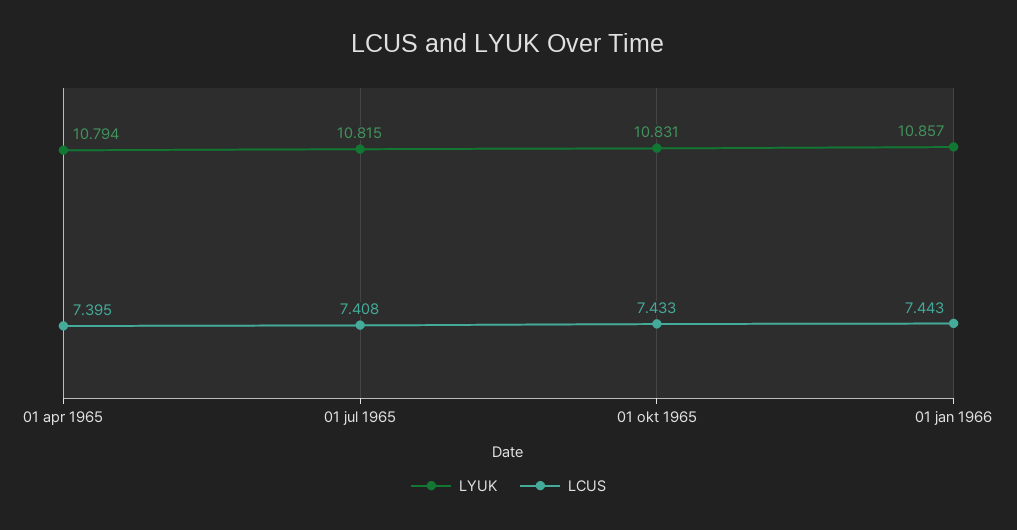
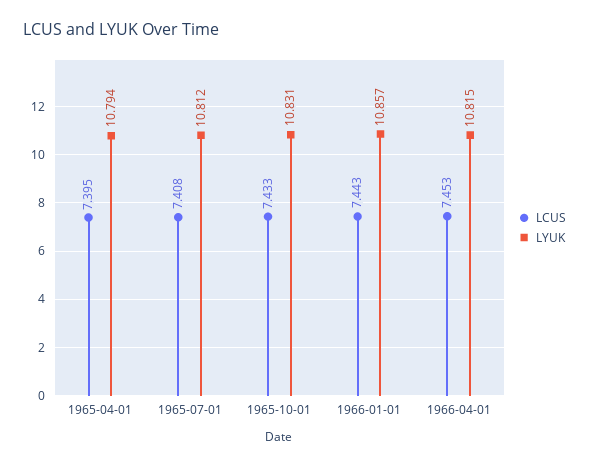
LYUK, 01 jul 1965: 10.815 -> 10.812
LCUS, 1966-04-01: none -> 7.453
LYUK, 1966-04-01: none -> 10.815

